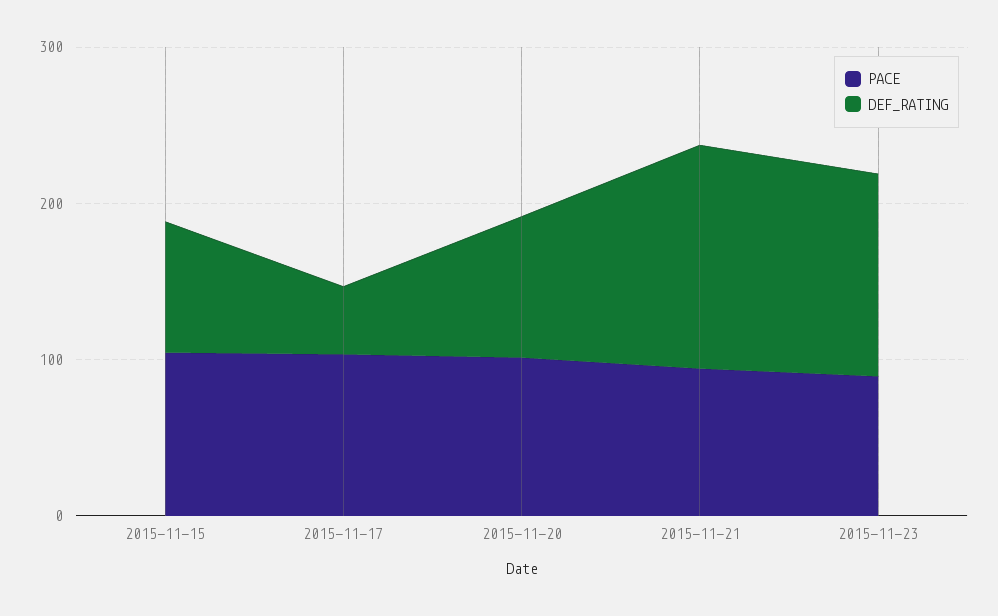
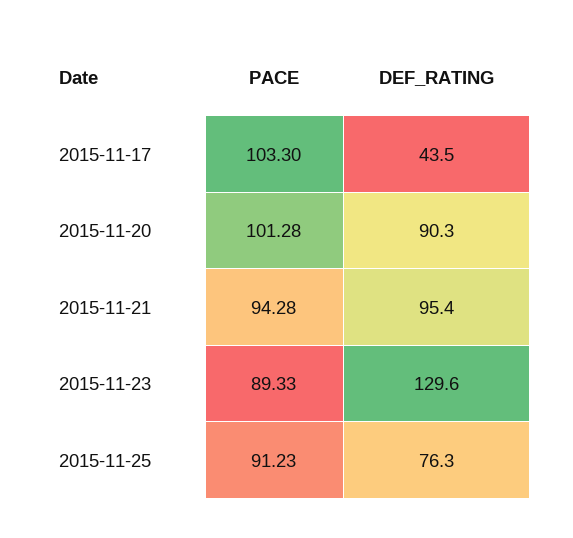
PACE, 2015-11-15: 100 -> none
DEF_RATING, 2015-11-15: 80 -> none
DEF_RATING, 2015-11-21: 140 -> 95.4
PACE, 2015-11-25: none -> 91.23
DEF_RATING, 2015-11-25: none -> 76.3

